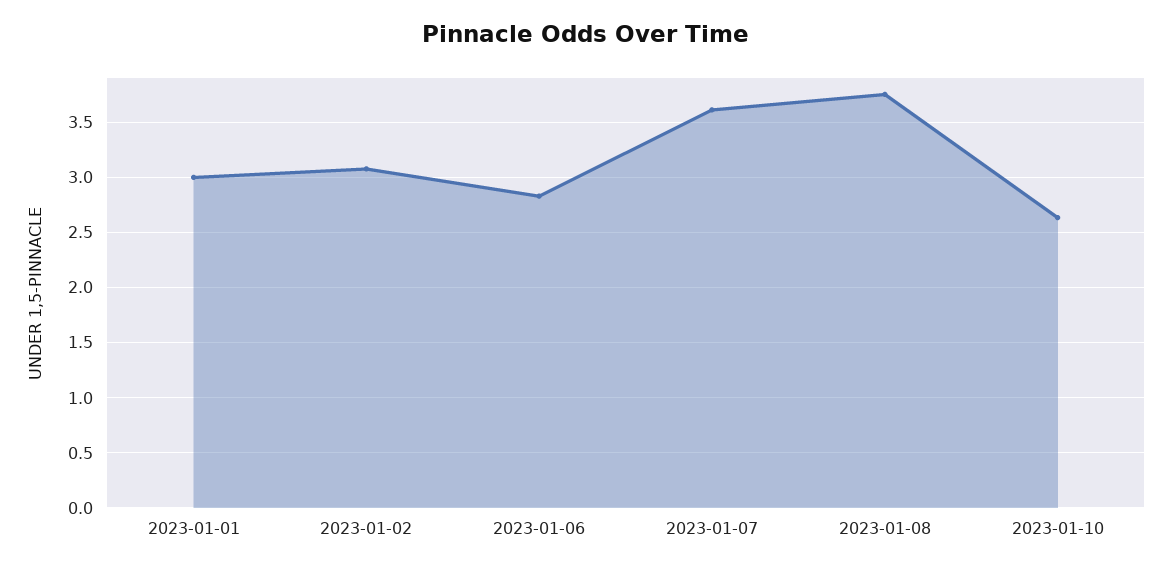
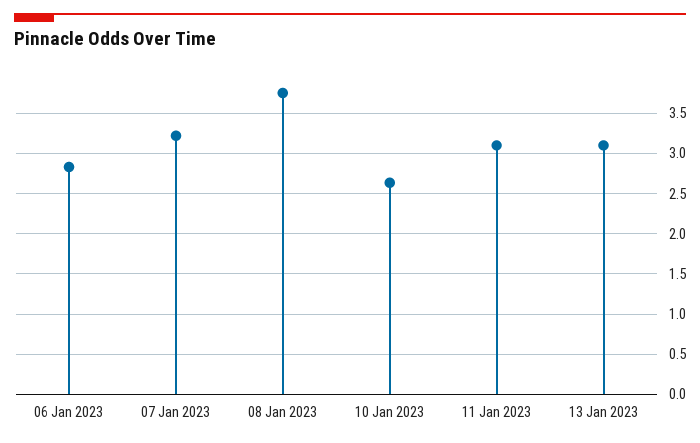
2023-01-01: 3 -> none
2023-01-02: 3.1 -> none
2023-01-07: 3.6 -> 3.2
11 Jan 2023: none -> 3.1
13 Jan 2023: none -> 3.1

